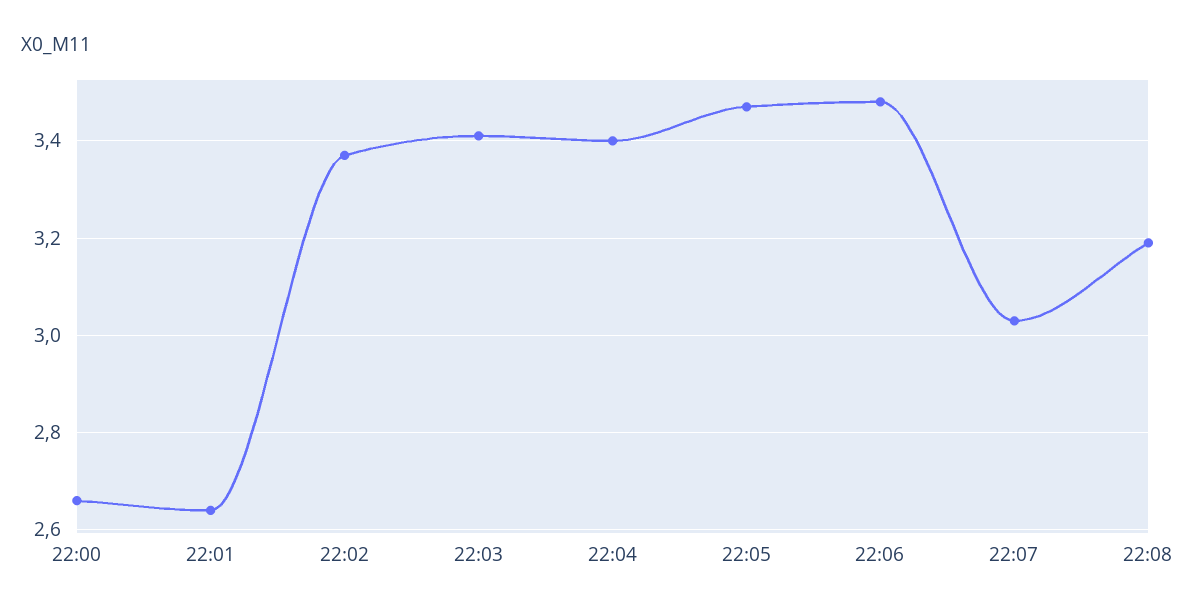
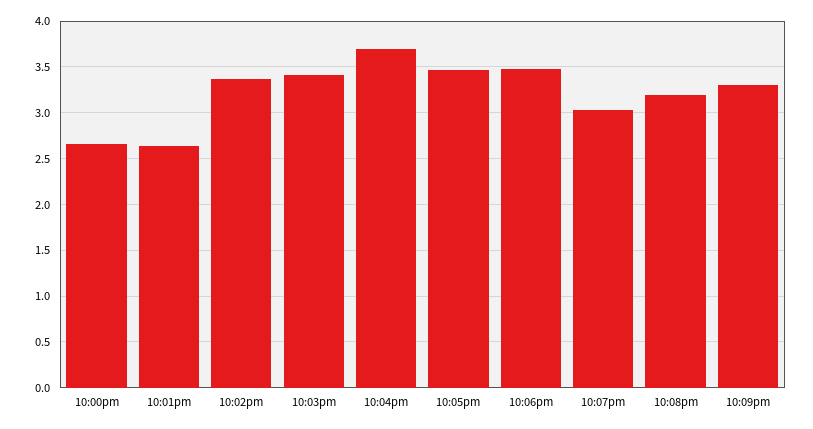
22:04: 3.4 -> 3.7
10:09pm: none -> 3.3

